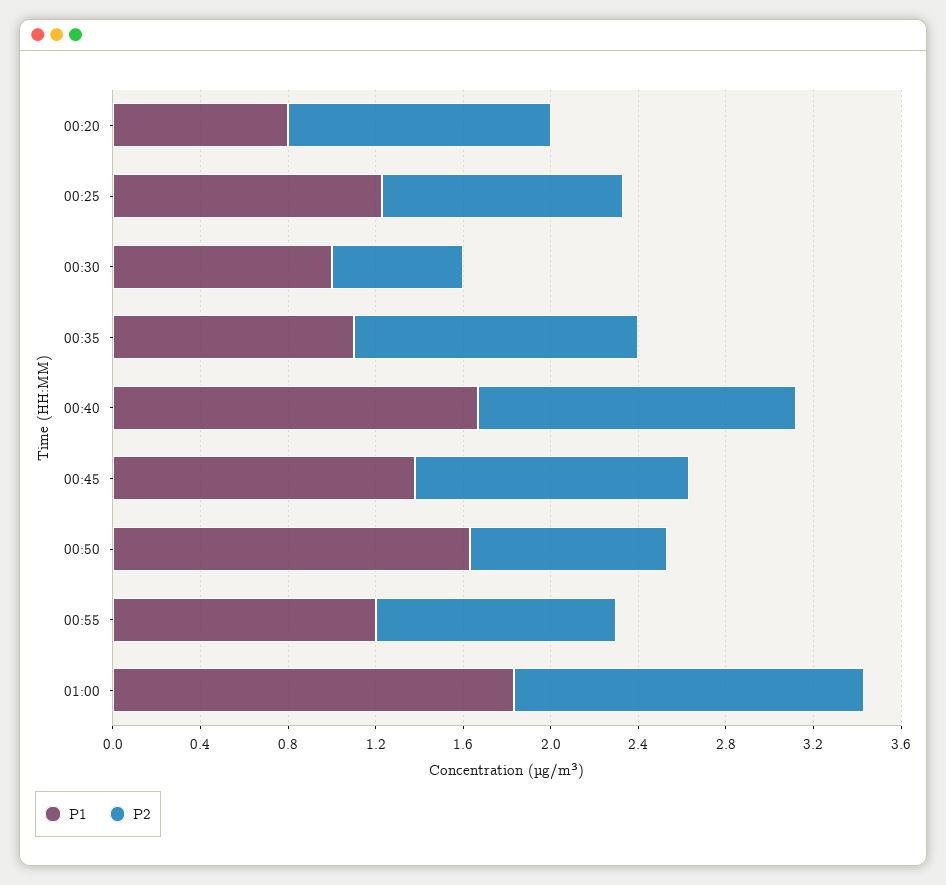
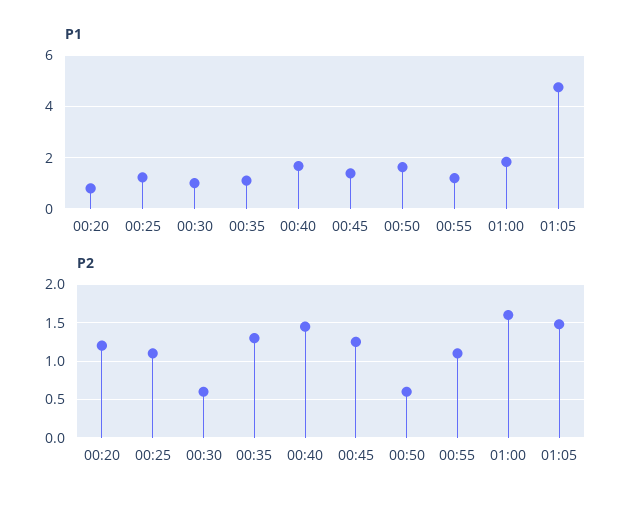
P2, 00:50: 0.9 -> 0.6
P1, 01:05: none -> 4.75
P2, 01:05: none -> 1.5

